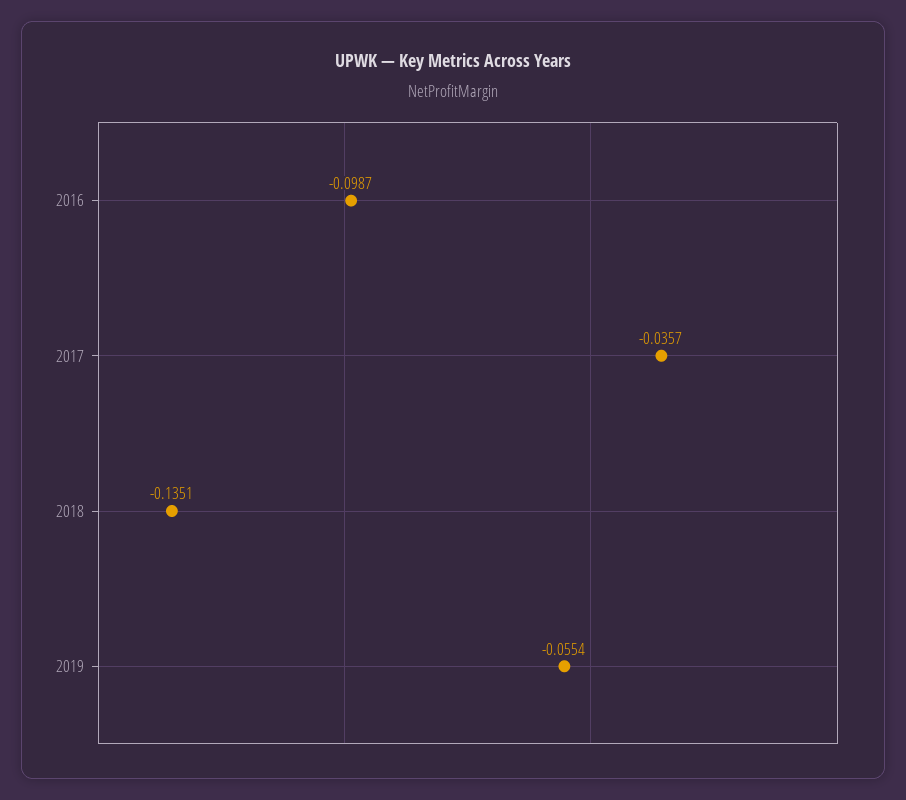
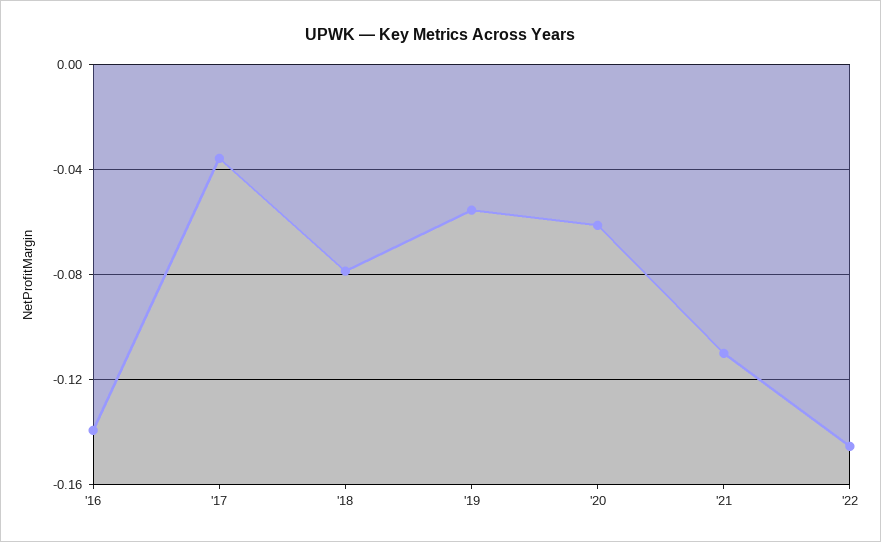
2016: -0.0987 -> -0.14
2018: -0.1351 -> -0.08
'20: none -> -0.06
'21: none -> -0.11
'22: none -> -0.145

